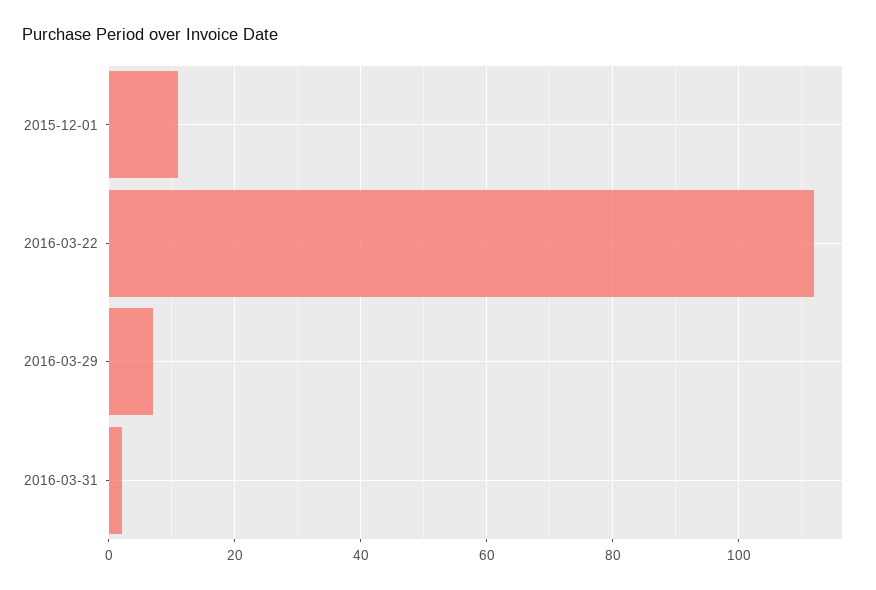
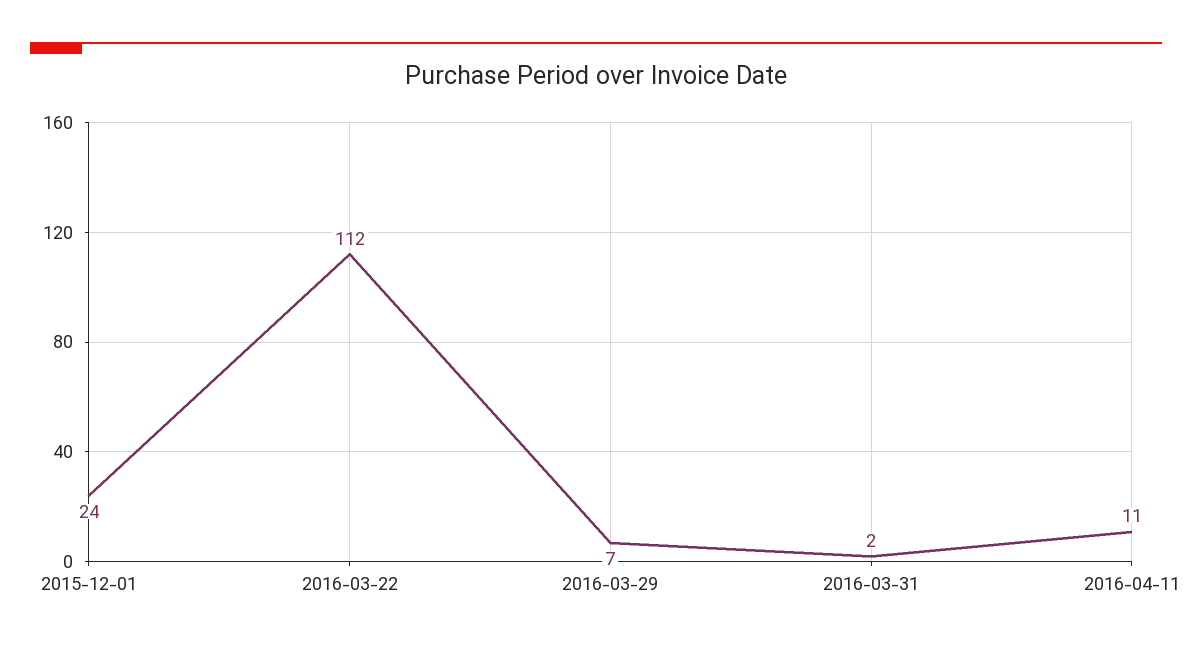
2015-12-01: 10 -> 24
2016-04-11: none -> 11

